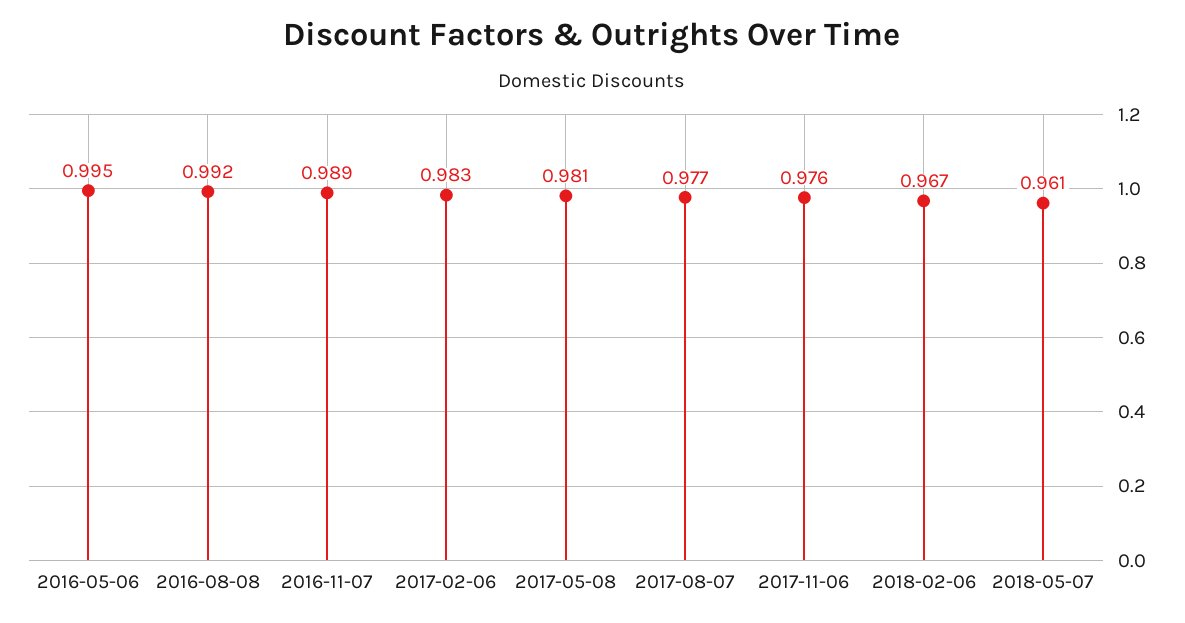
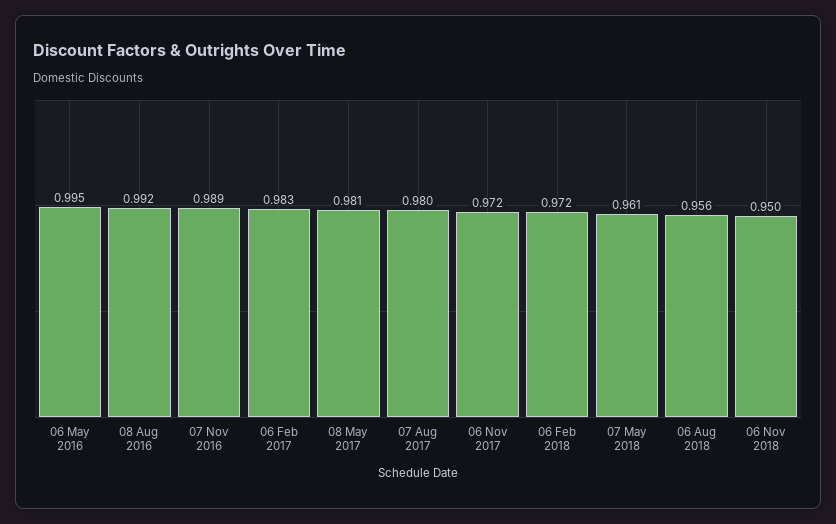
2017-08-07: 0.977 -> 0.98
2017-11-06: 0.976 -> 0.972
2018-02-06: 0.967 -> 0.972
06 Aug 2018: none -> 0.956
06 Nov 2018: none -> 0.95

